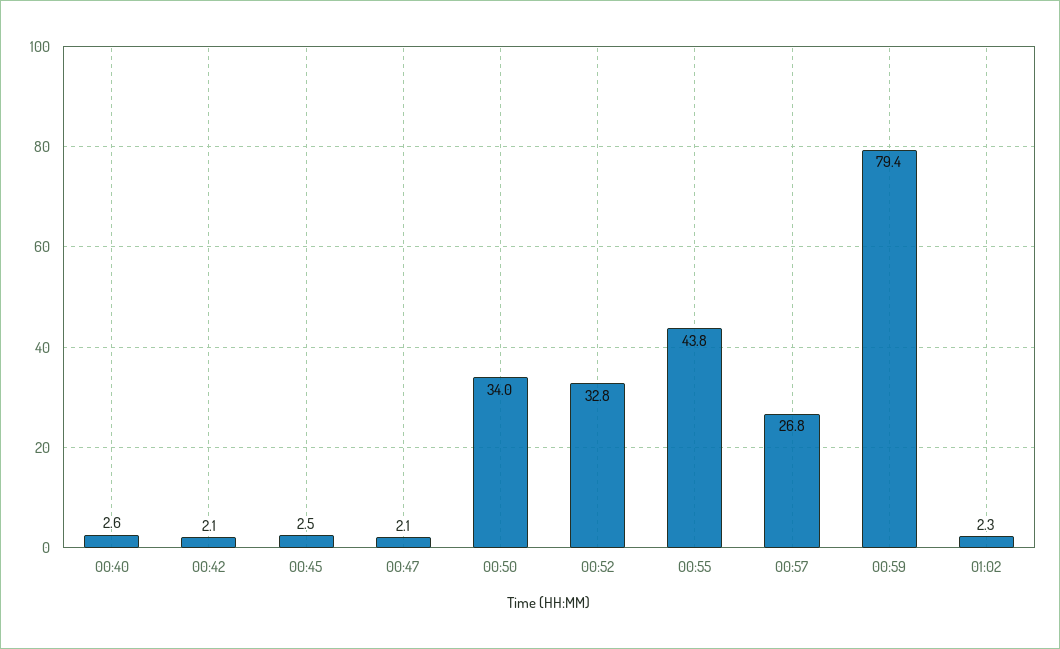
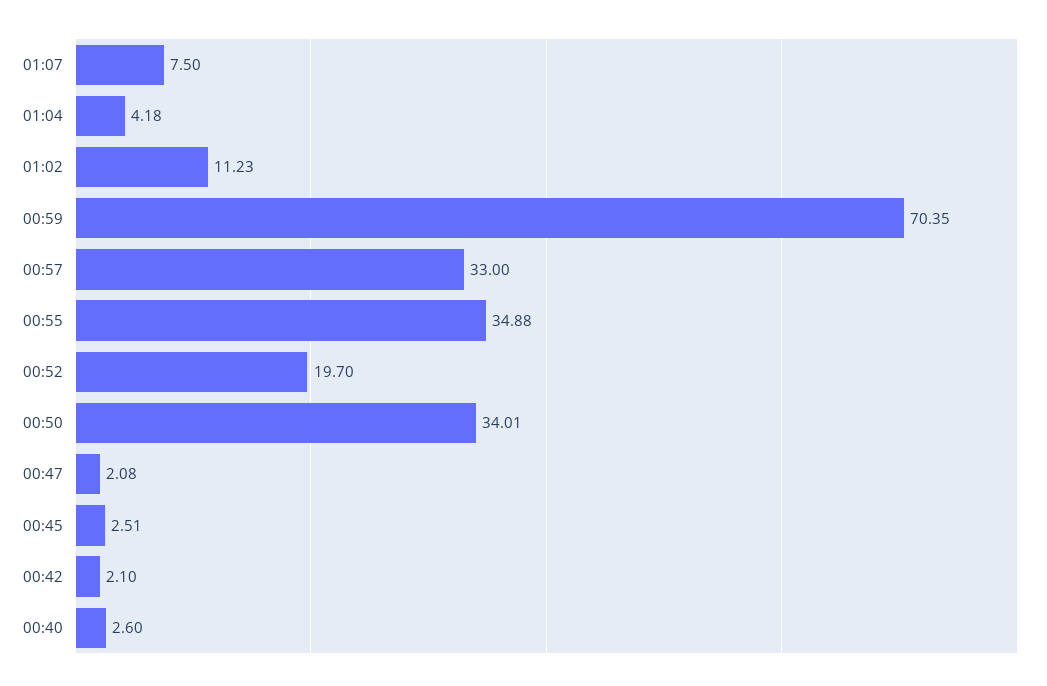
00:52: 32.8 -> 19.7
00:55: 43.8 -> 34.88
00:57: 26.8 -> 33
00:59: 79.4 -> 70.35
01:02: 2.3 -> 11.23
01:07: none -> 7.5
01:04: none -> 4.18

